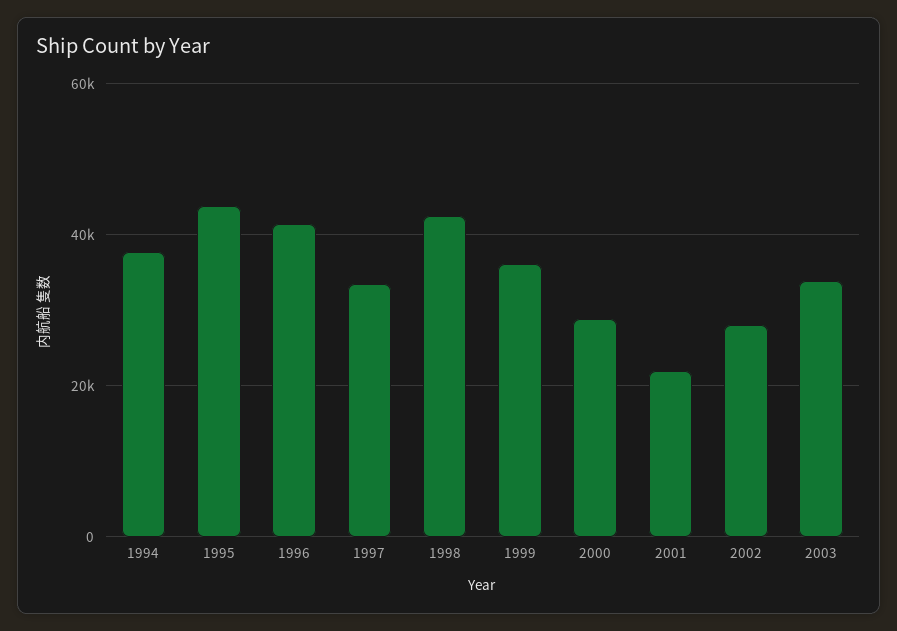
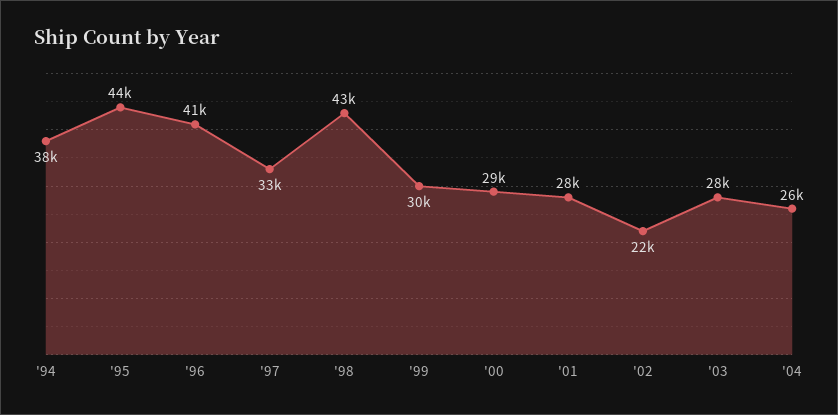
1999: 36000 -> 30000
2001: 22000 -> 28000
2002: 28000 -> 22000
2003: 34000 -> 28000
'04: none -> 26000

